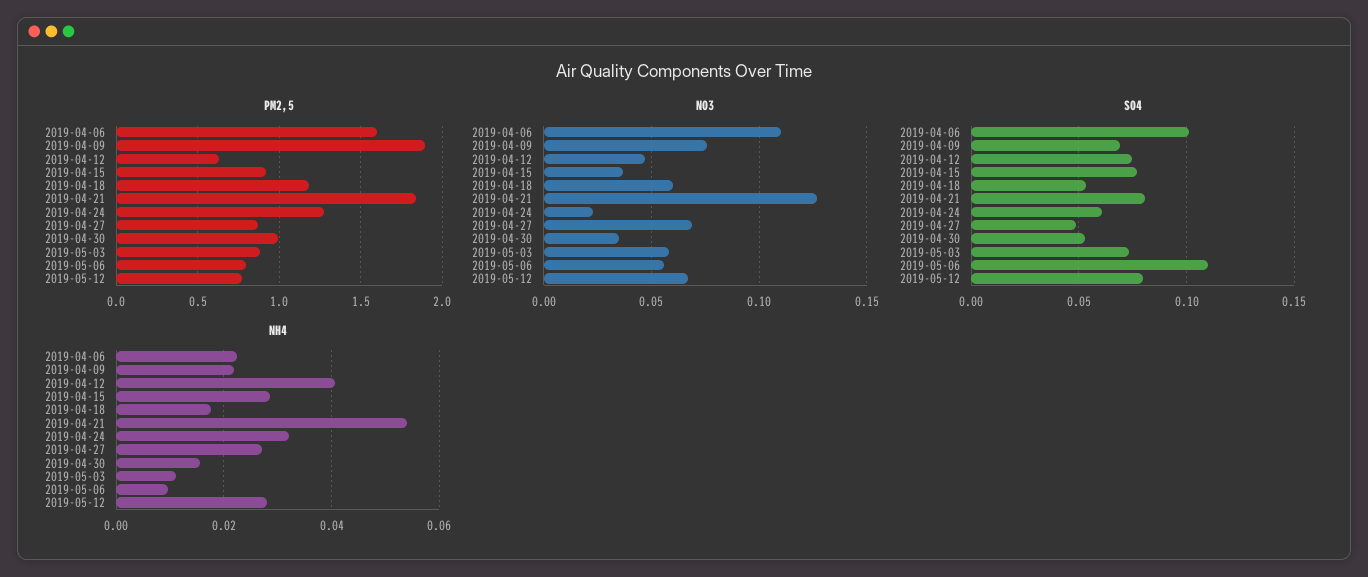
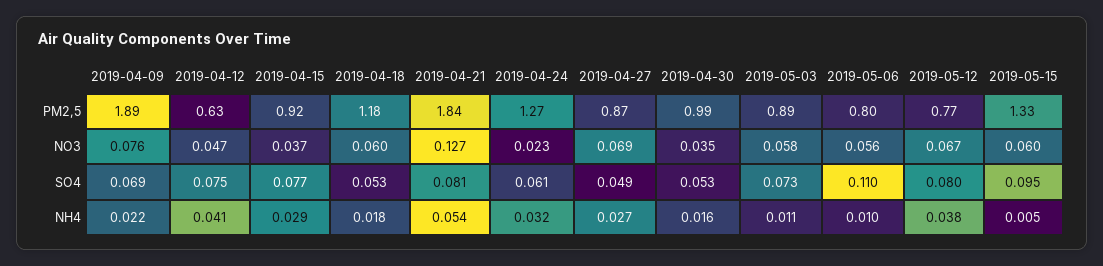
PM2,5, 2019-04-06: 1.6 -> none
NO3, 2019-04-06: 0.11 -> none
SO4, 2019-04-06: 0.1 -> none
NH4, 2019-04-06: 0.022 -> none
NH4, 2019-05-12: 0.028 -> 0.038
PM2,5, 2019-05-15: none -> 1.33
NO3, 2019-05-15: none -> 0.06
SO4, 2019-05-15: none -> 0.095
NH4, 2019-05-15: none -> 0.005

